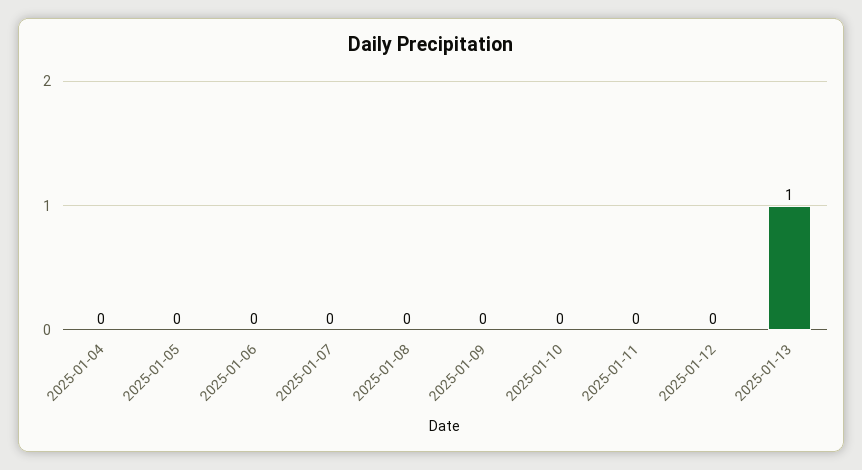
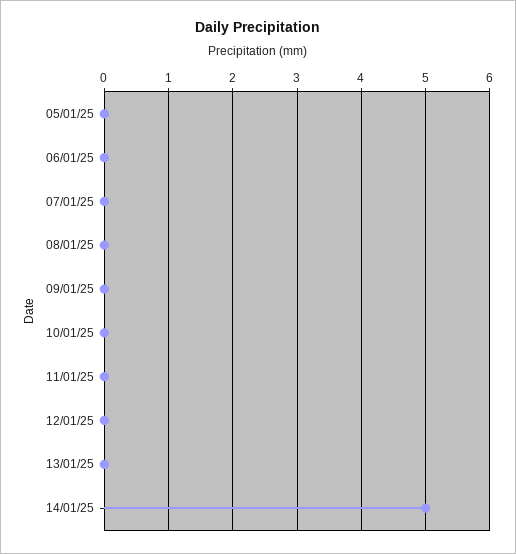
2025-01-04: 0 -> none
2025-01-13: 1 -> 0
14/01/25: none -> 5

